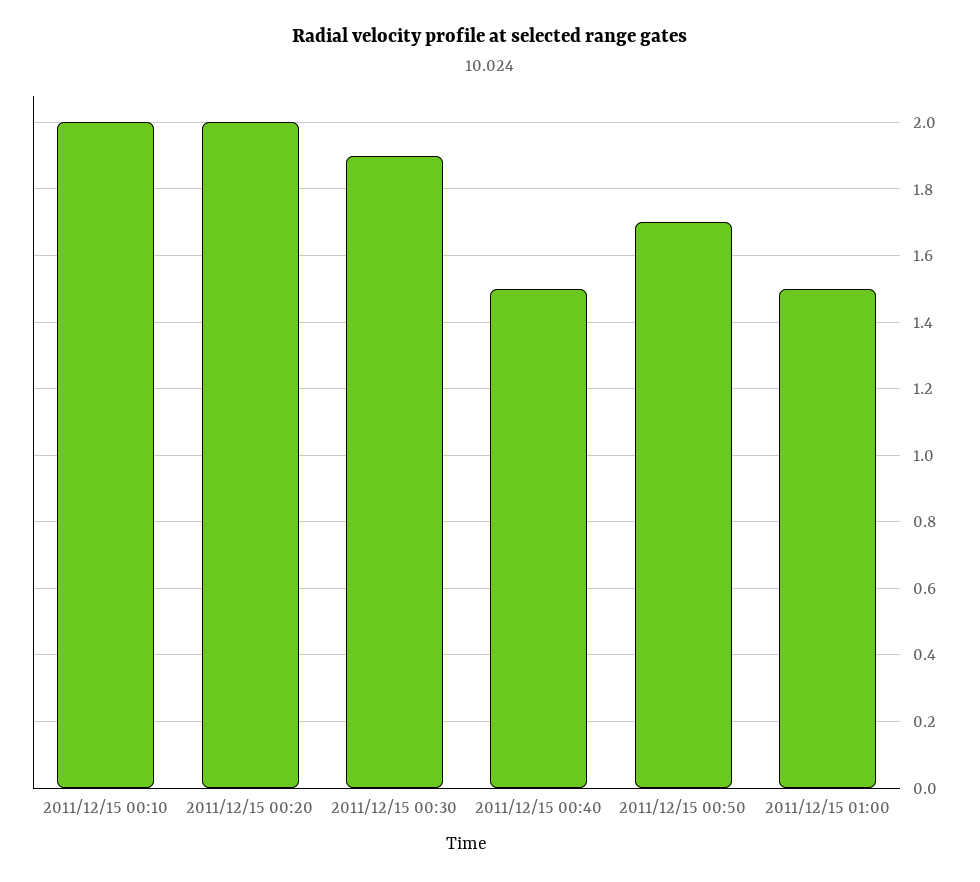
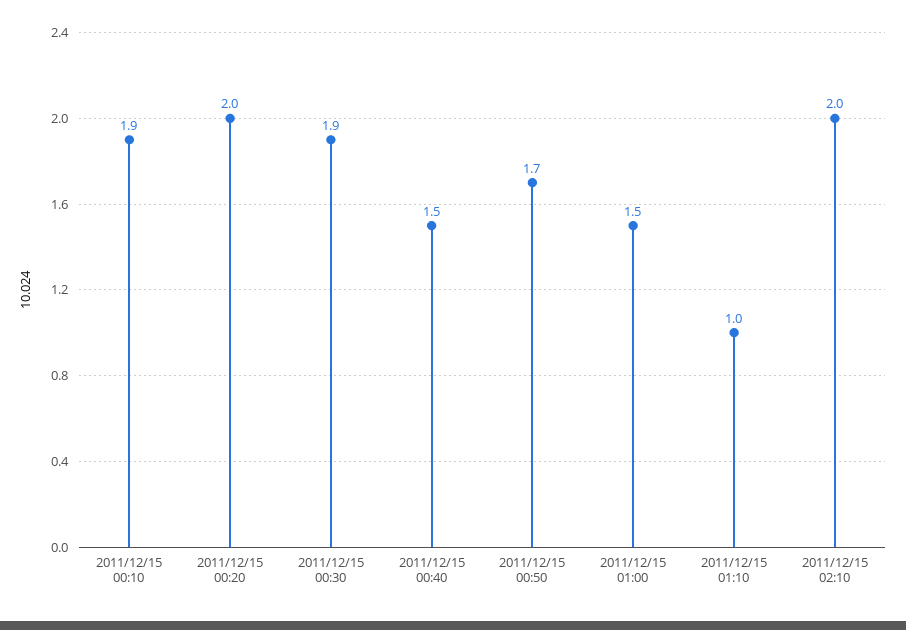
2011/12/15 00:10: 2 -> 1.9
2011/12/15 01:10: none -> 1
2011/12/15 02:10: none -> 2

